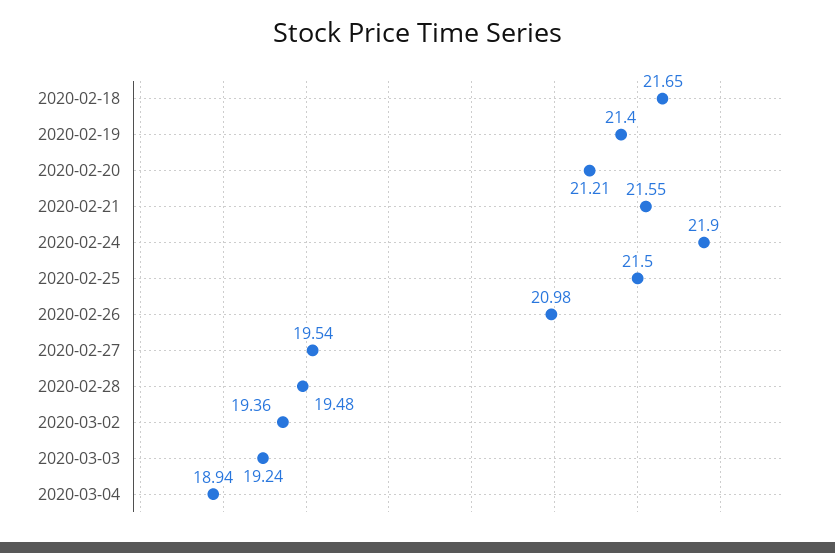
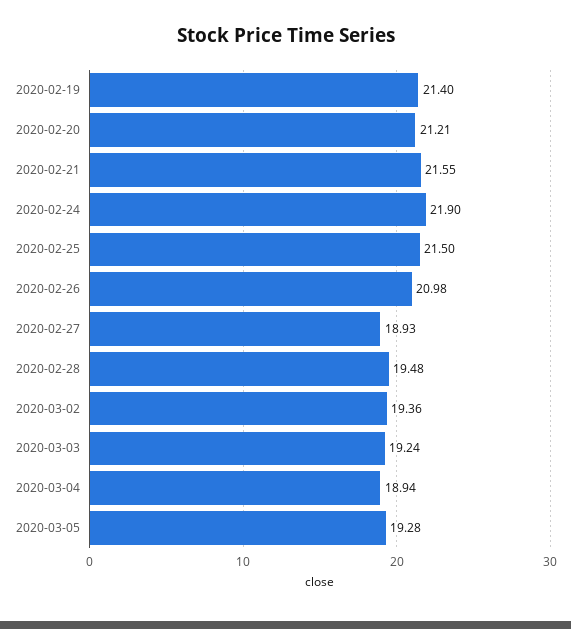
2020-02-18: 21.65 -> none
2020-02-27: 19.54 -> 18.93
2020-03-05: none -> 19.28

